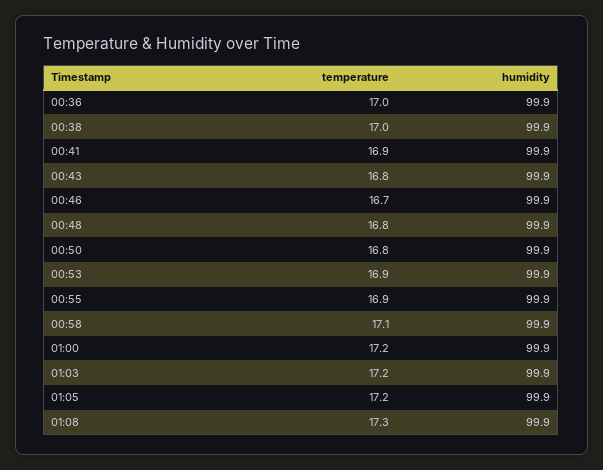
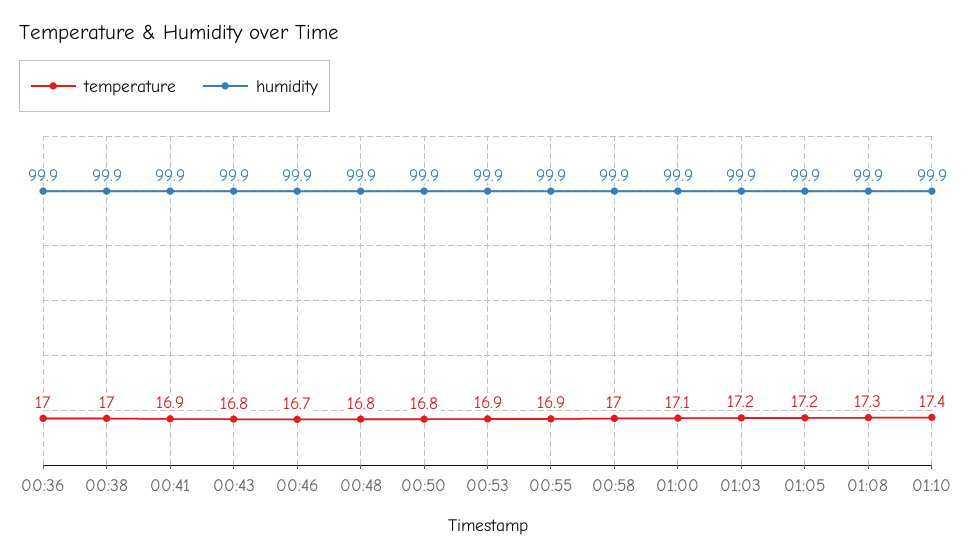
temperature, 00:58: 17.1 -> 17
temperature, 01:00: 17.2 -> 17.1
temperature, 01:10: none -> 17.4
humidity, 01:10: none -> 99.9

